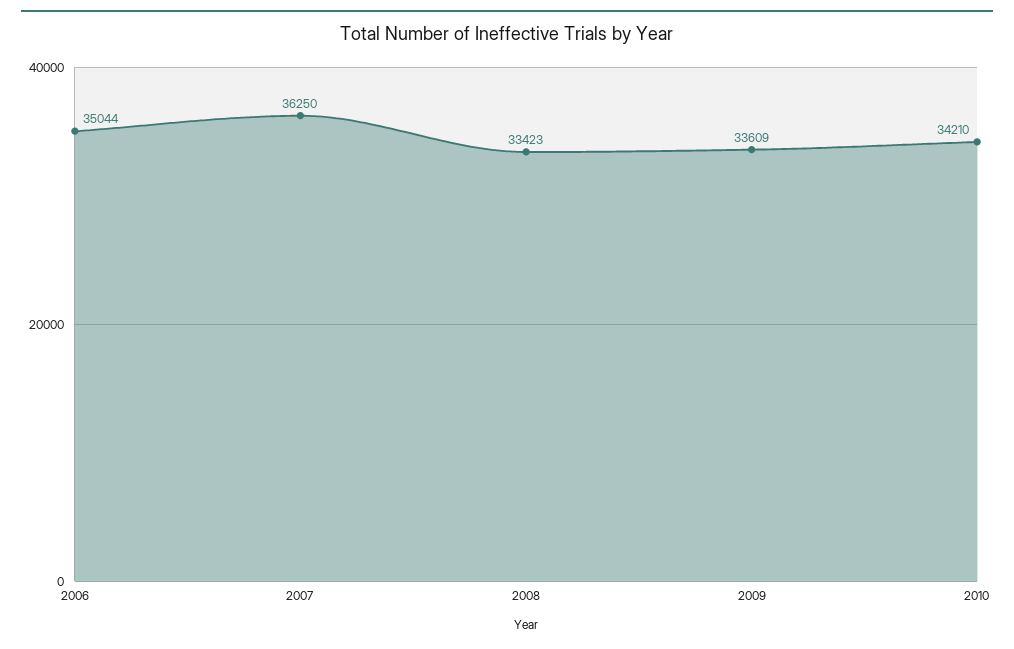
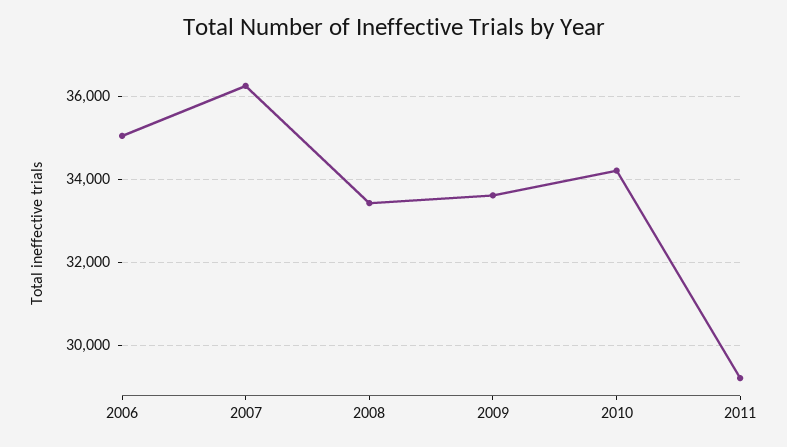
2011: none -> 29200

